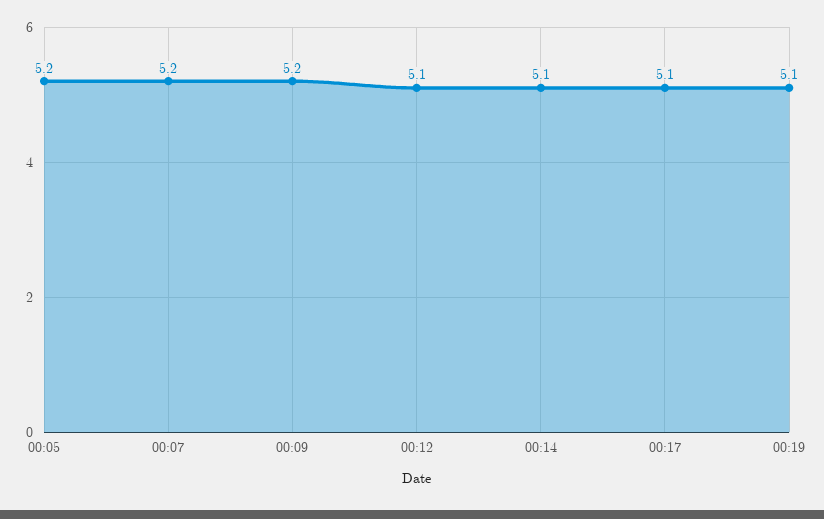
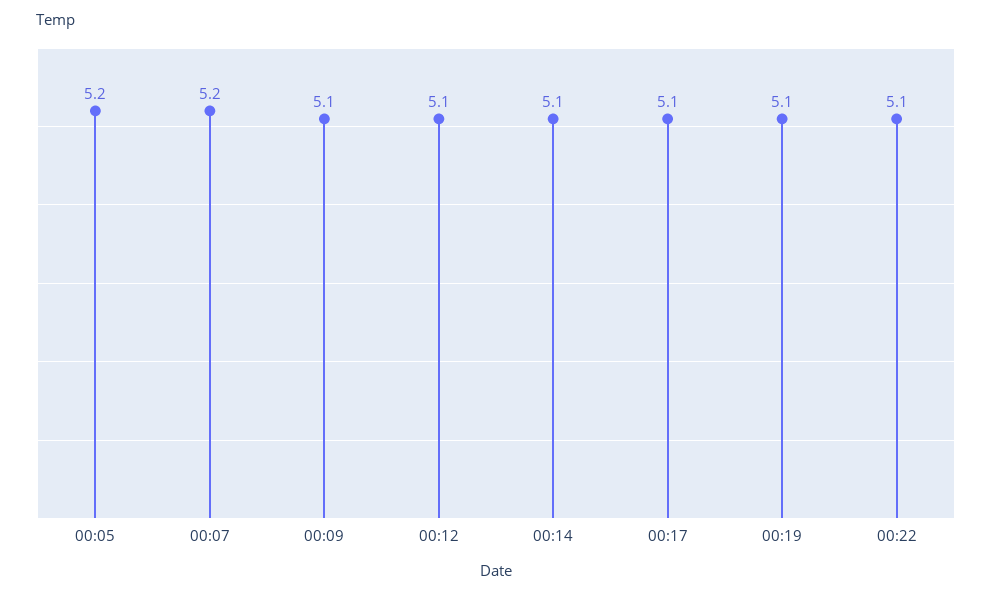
00:09: 5.2 -> 5.1
00:22: none -> 5.1

